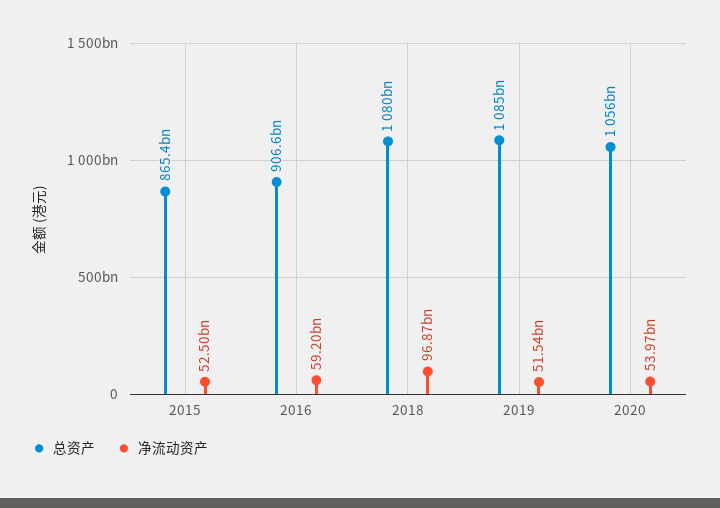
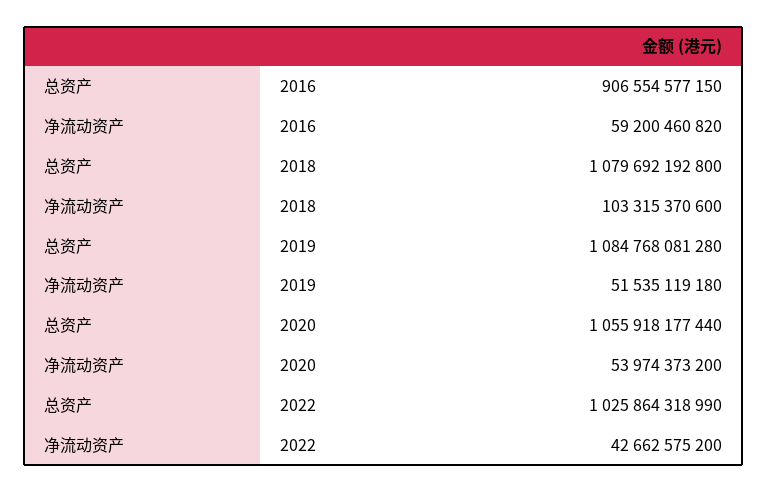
总资产, 2015: 865400000000 -> none
净流动资产, 2015: 52500000000 -> none
净流动资产, 2018: 96870000000 -> 103315370600
总资产, 2022: none -> 1025864318990
净流动资产, 2022: none -> 42662575200

